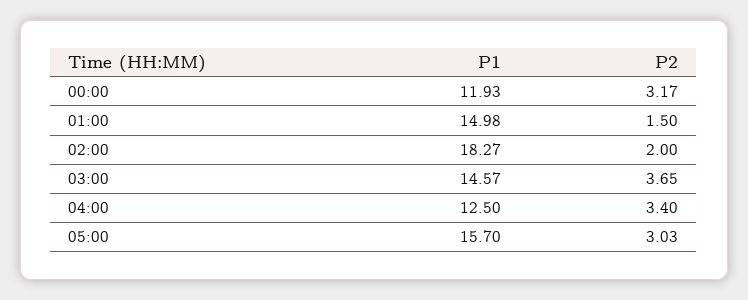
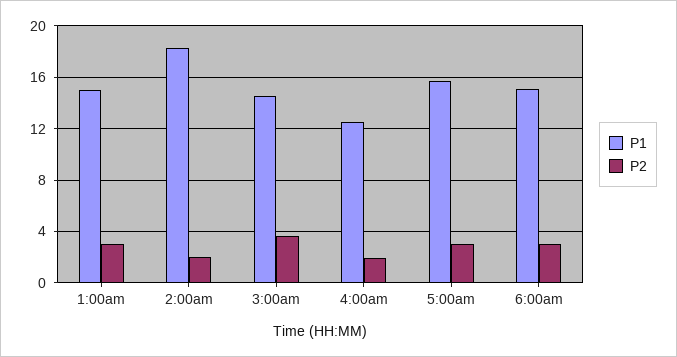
P1, 00:00: 11.93 -> none
P2, 00:00: 3.17 -> none
P2, 01:00: 1.5 -> 3
P2, 04:00: 3.4 -> 2
P1, 6:00am: none -> 15
P2, 6:00am: none -> 3

